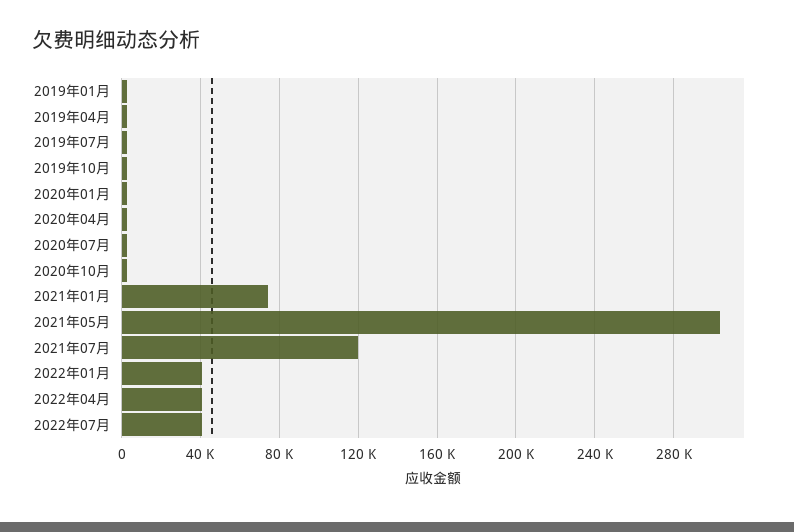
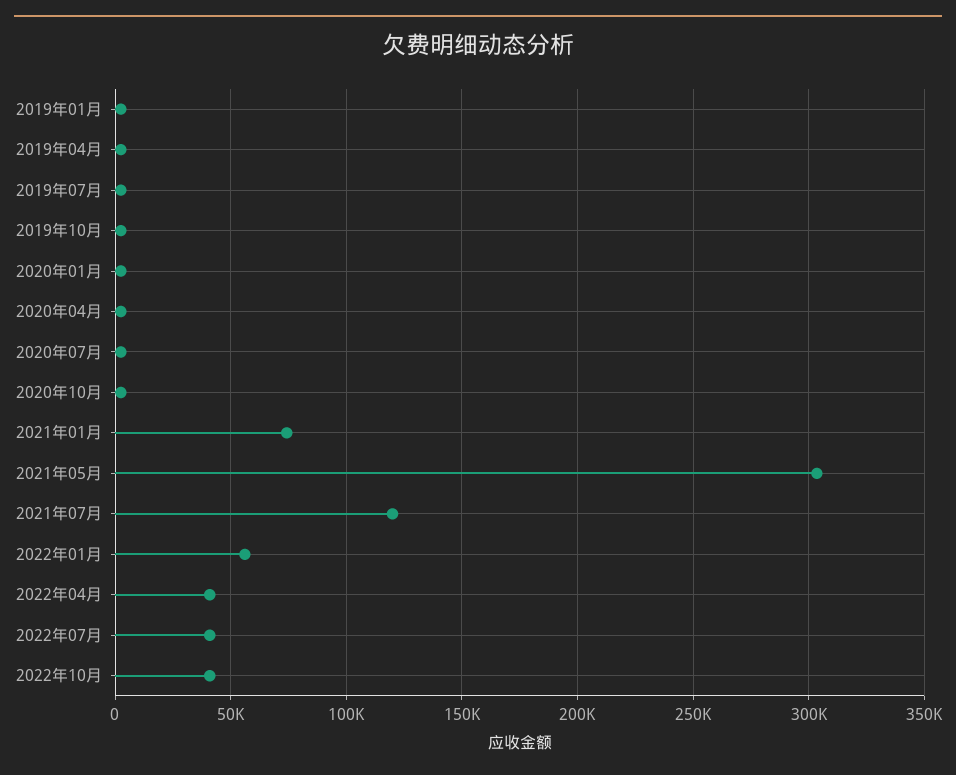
2022年01月: 40000 -> 55000
2022年10月: none -> 40000

